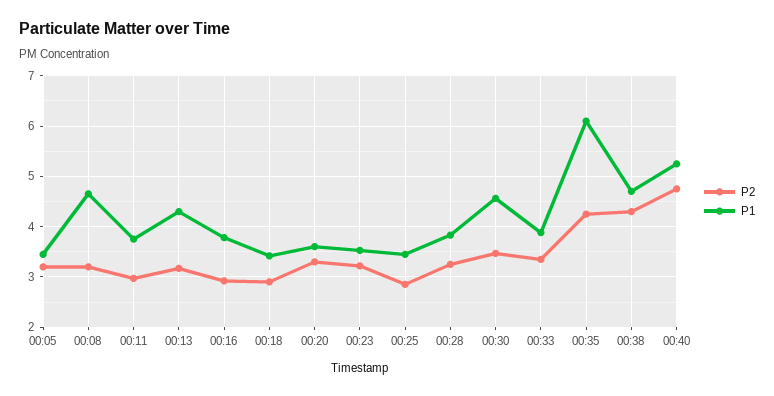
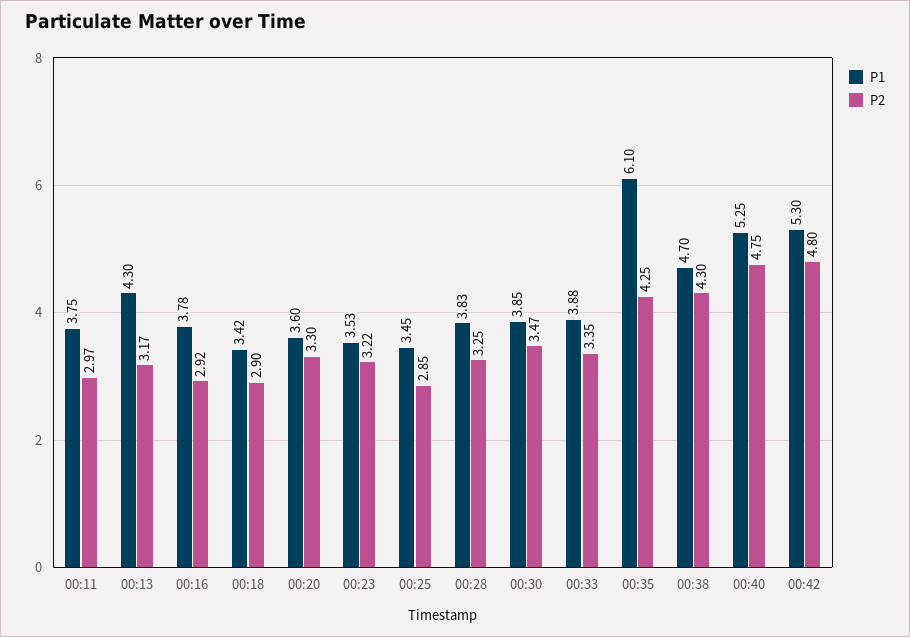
P2, 00:05: 3.2 -> none
P1, 00:05: 3.4 -> none
P2, 00:08: 3.2 -> none
P1, 00:08: 4.6 -> none
P1, 00:30: 4.6 -> 3.85
P1, 00:42: none -> 5.3
P2, 00:42: none -> 4.8

